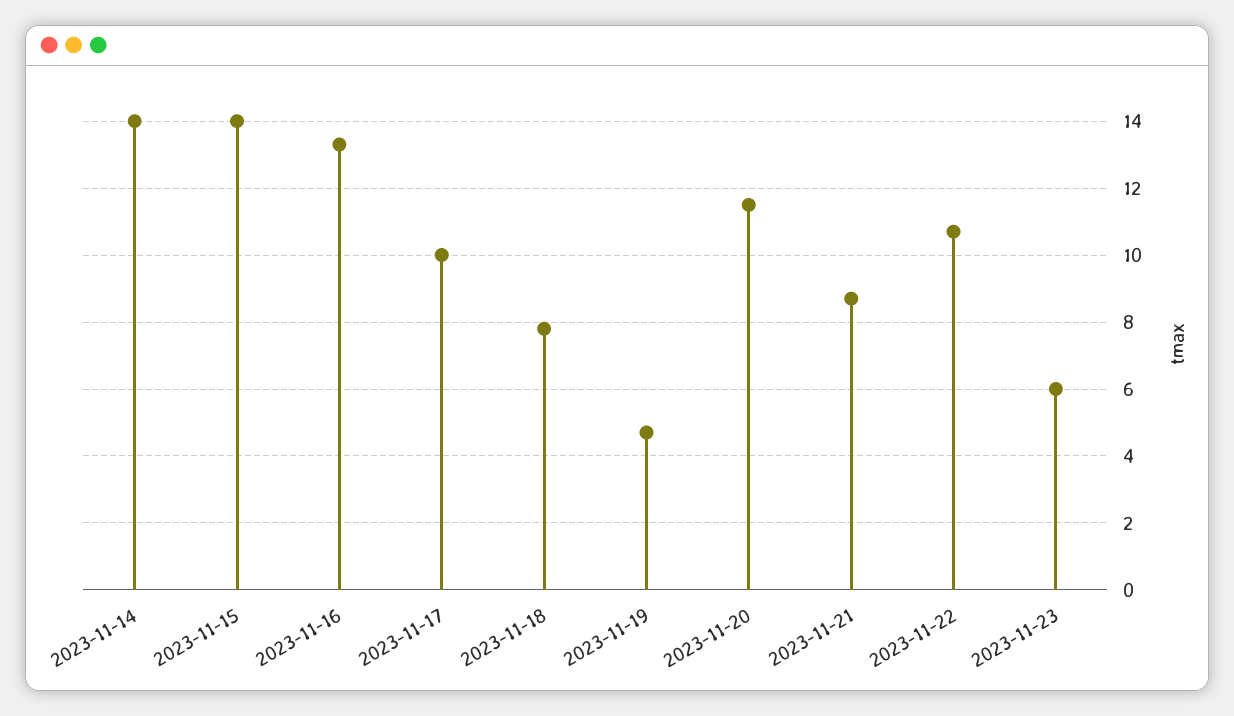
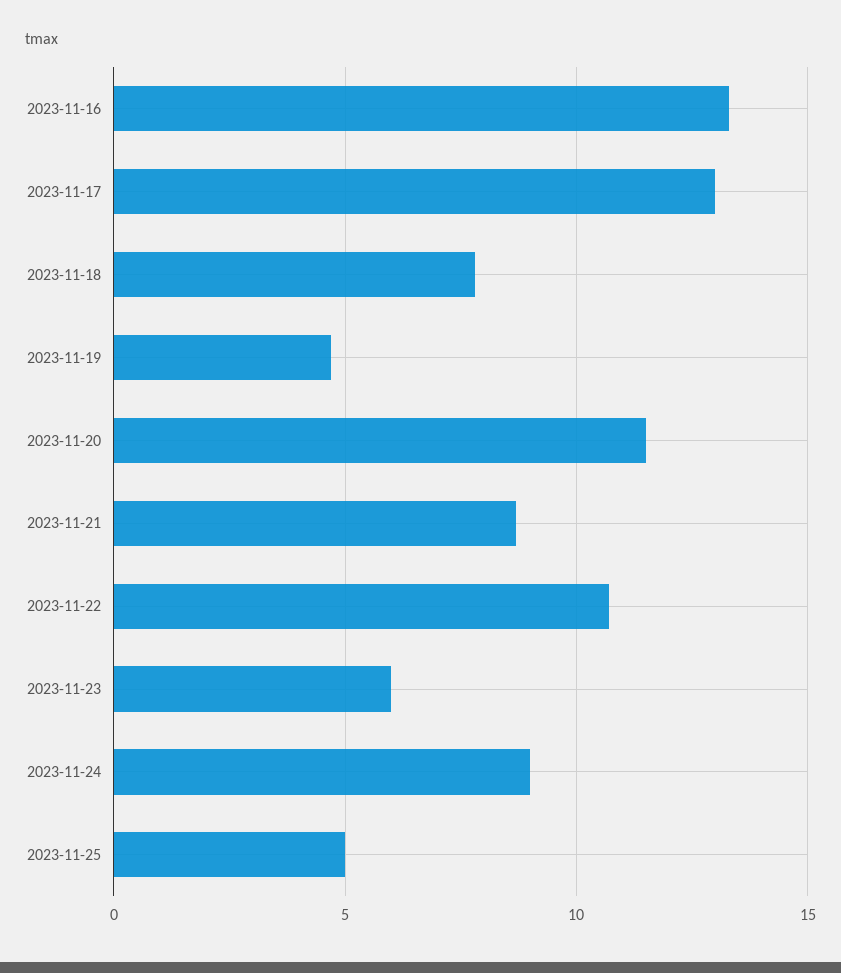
2023-11-14: 14 -> none
2023-11-15: 14 -> none
2023-11-17: 10 -> 13
2023-11-24: none -> 9
2023-11-25: none -> 5

